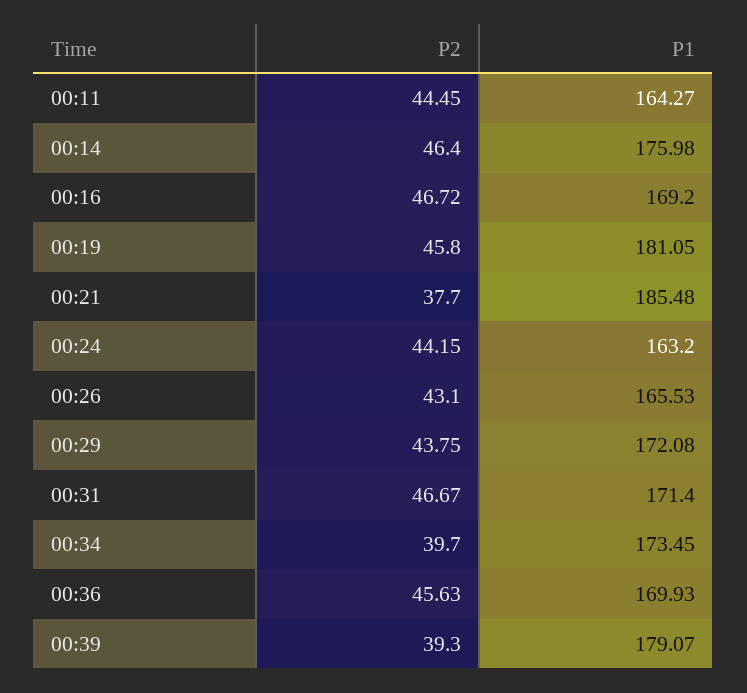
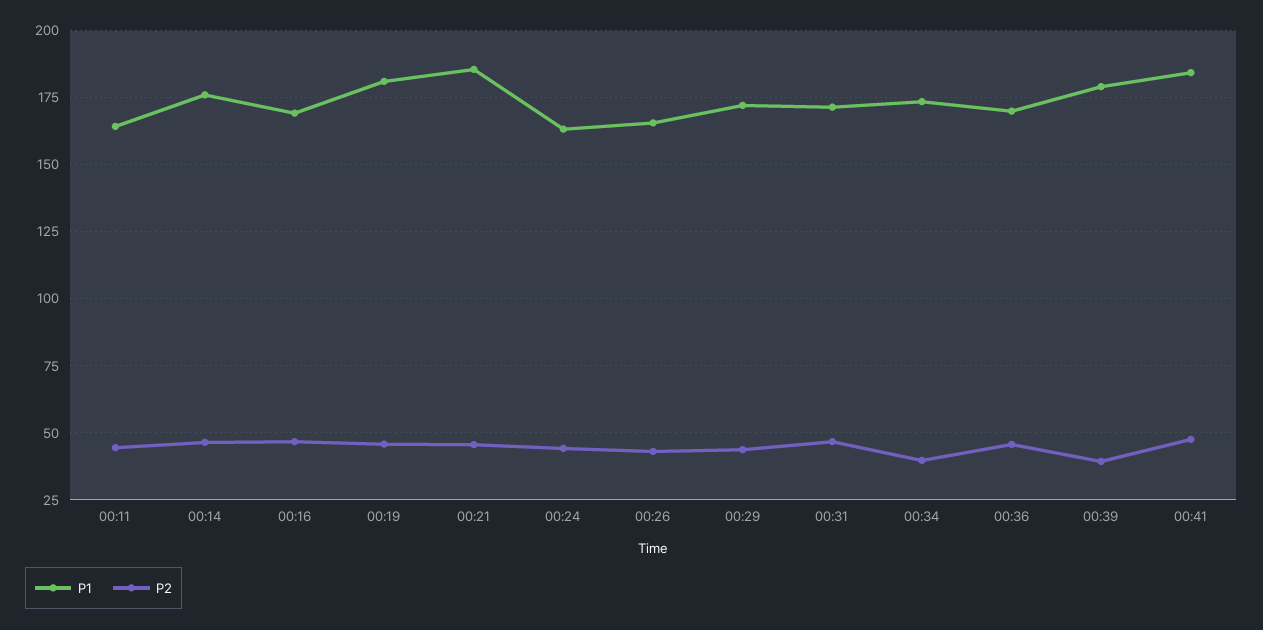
P2, 00:21: 37.7 -> 45
P1, 00:41: none -> 185
P2, 00:41: none -> 47.5

